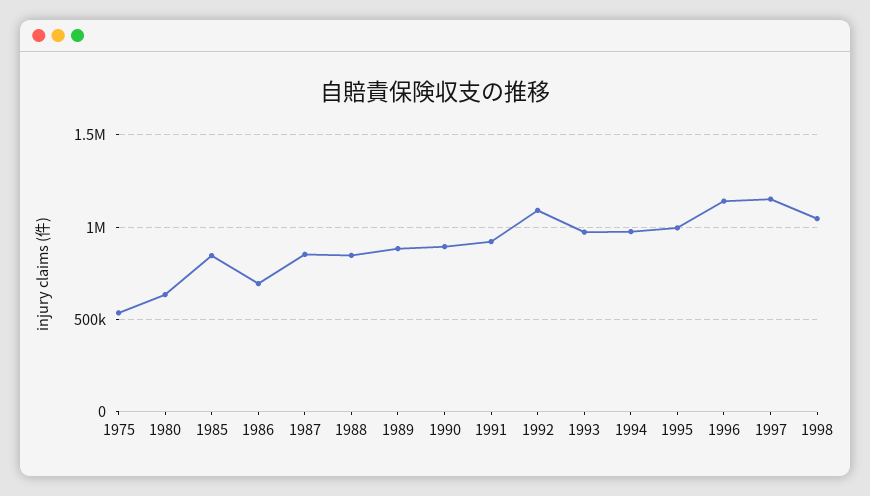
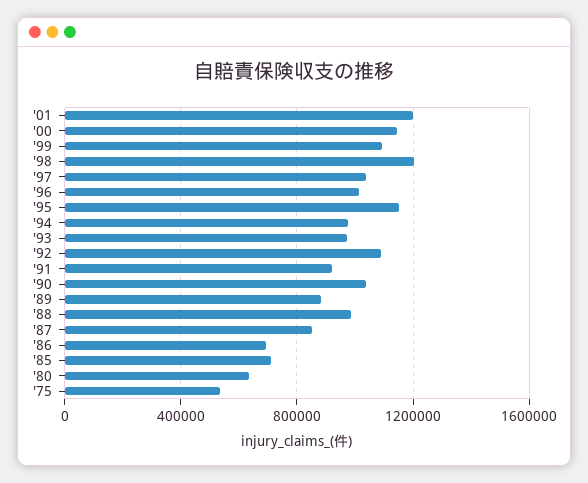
1985: 850000 -> 700000
1988: 850000 -> 1000000
1990: 900000 -> 1050000
1995: 1000000 -> 1150000
1996: 1150000 -> 1000000
1997: 1150000 -> 1050000
1998: 1050000 -> 1200000
'01: none -> 1200000
'00: none -> 1150000
'99: none -> 1100000

